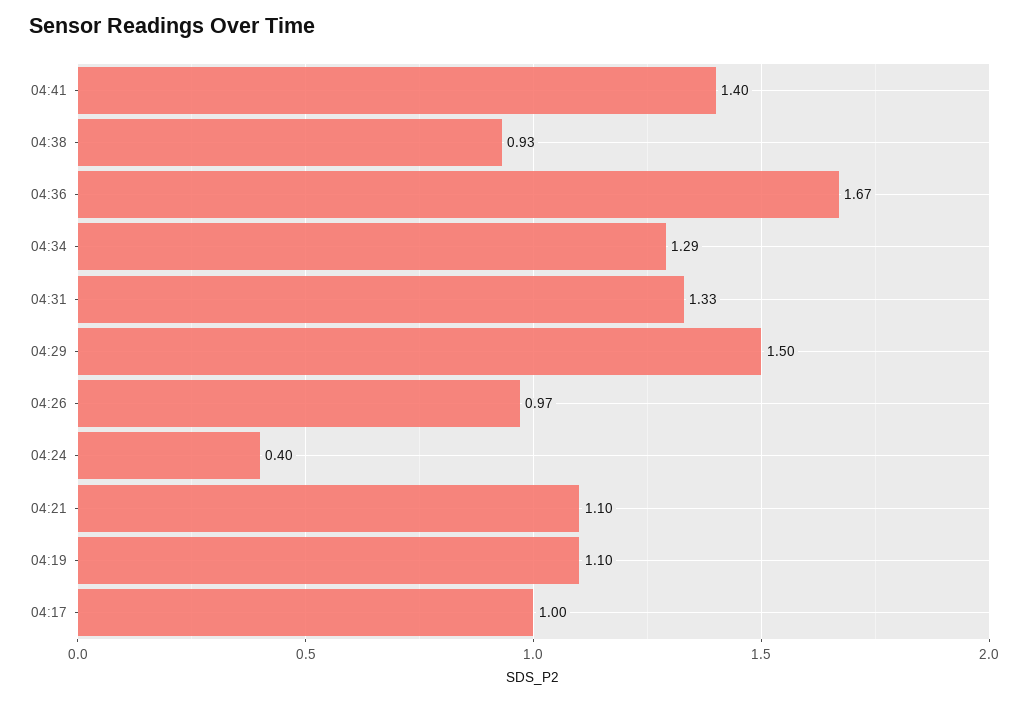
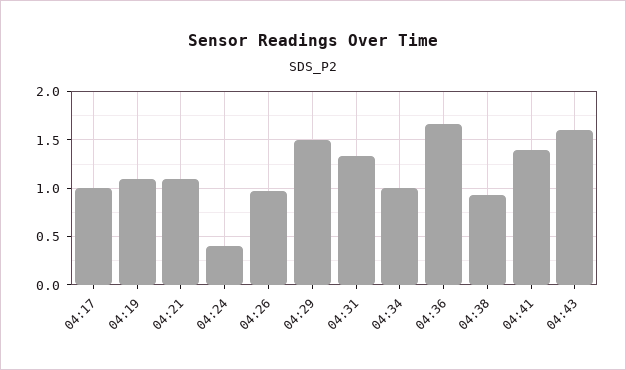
04:34: 1.29 -> 1
04:43: none -> 1.6

